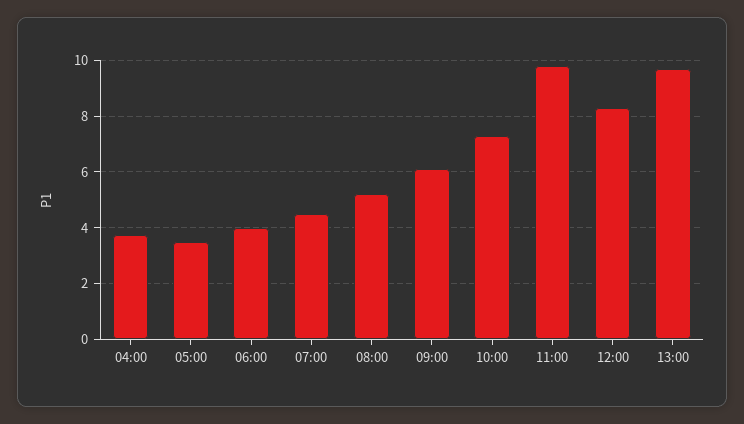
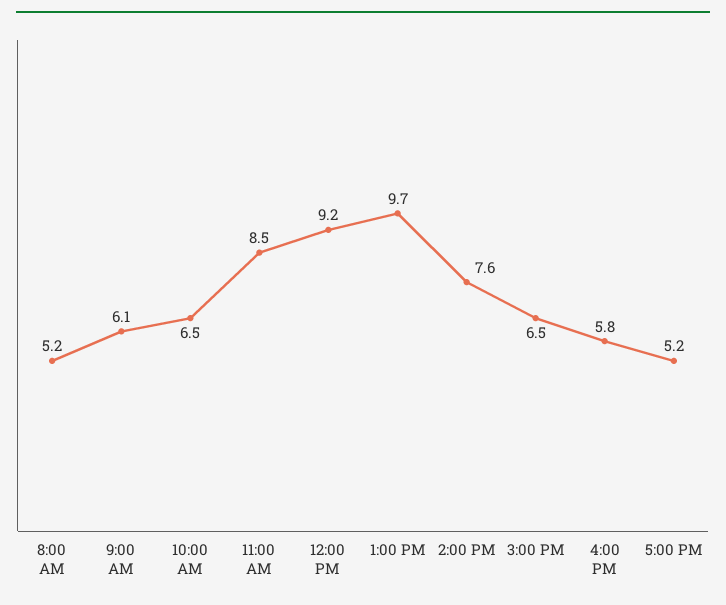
04:00: 3.75 -> none
05:00: 3.5 -> none
06:00: 4 -> none
07:00: 4.5 -> none
10:00: 7.25 -> 6.5
11:00: 9.75 -> 8.5
12:00: 8.25 -> 9.2
2:00 PM: none -> 7.6
3:00 PM: none -> 6.5
4:00 PM: none -> 5.8
5:00 PM: none -> 5.2

